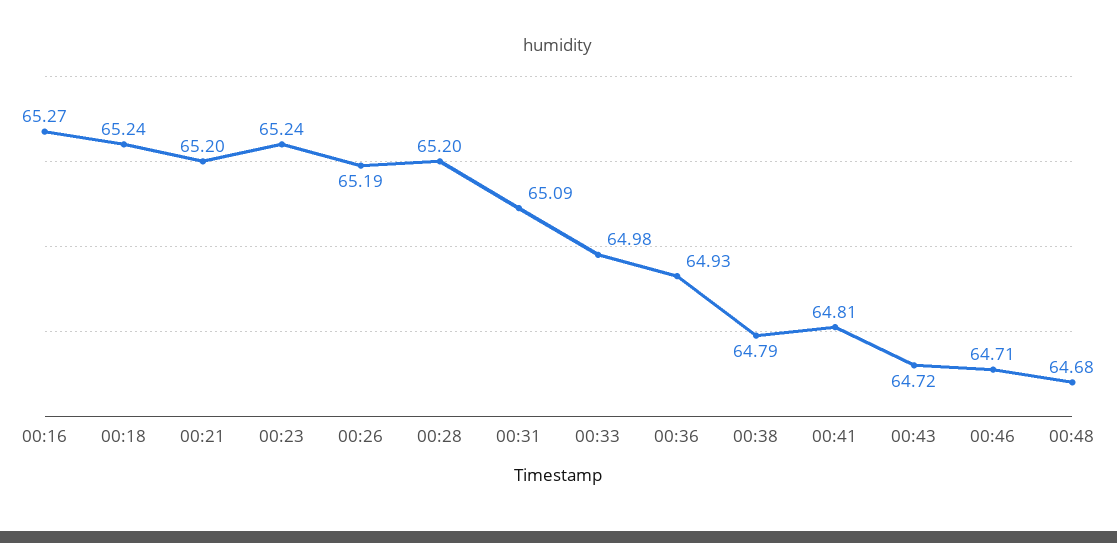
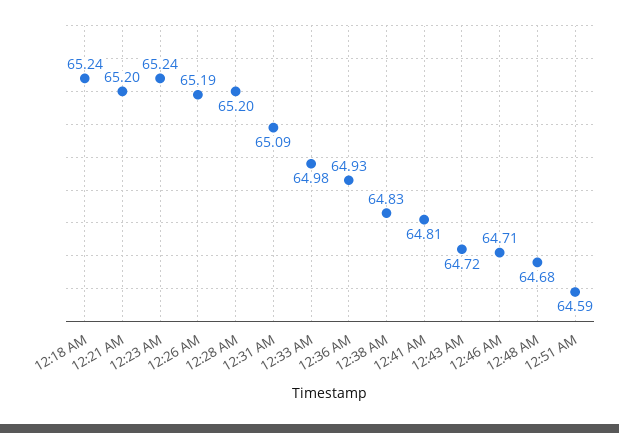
00:16: 65.27 -> none
00:38: 64.79 -> 64.83
12:51 AM: none -> 64.59

